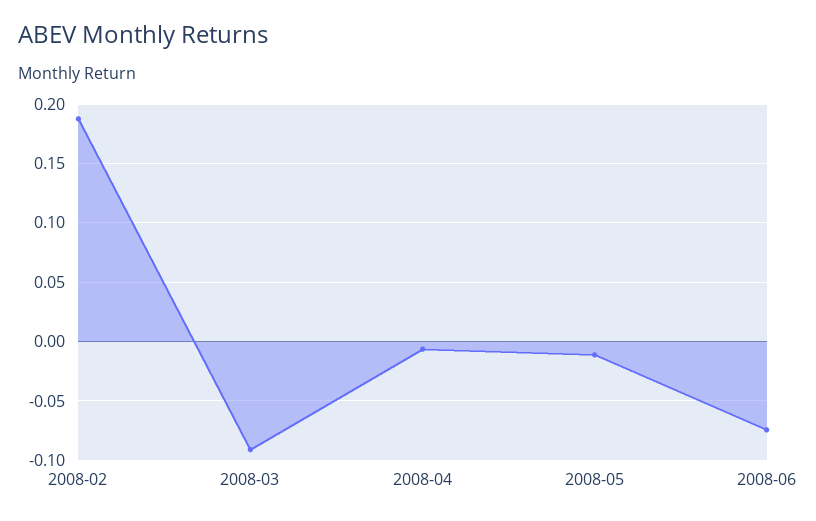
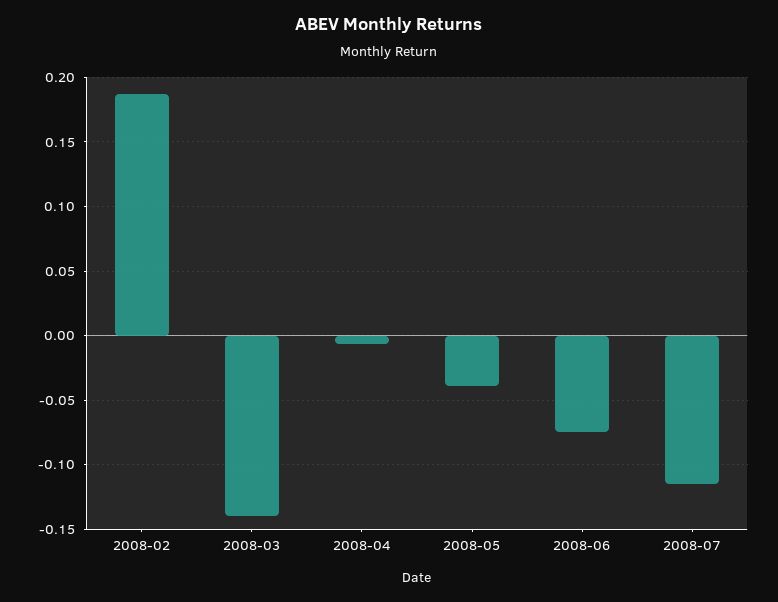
2008-03: -0.09 -> -0.14
2008-05: -0.01 -> -0.04
2008-07: none -> -0.115

